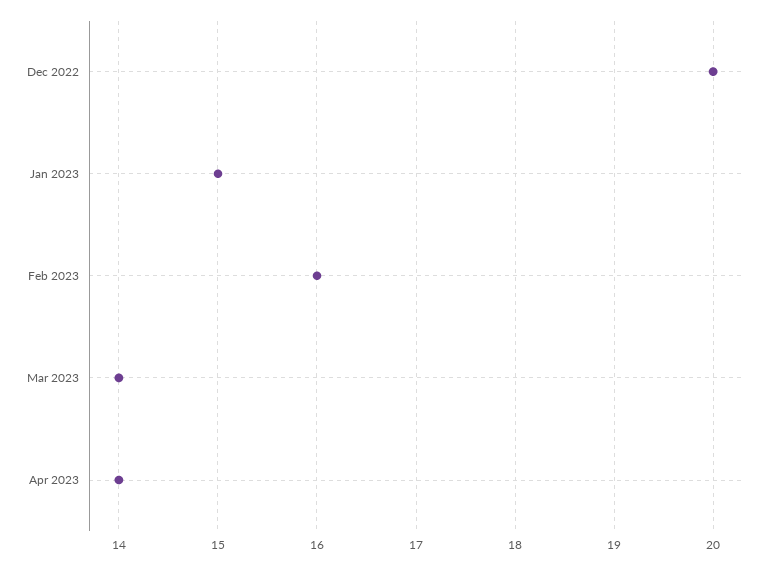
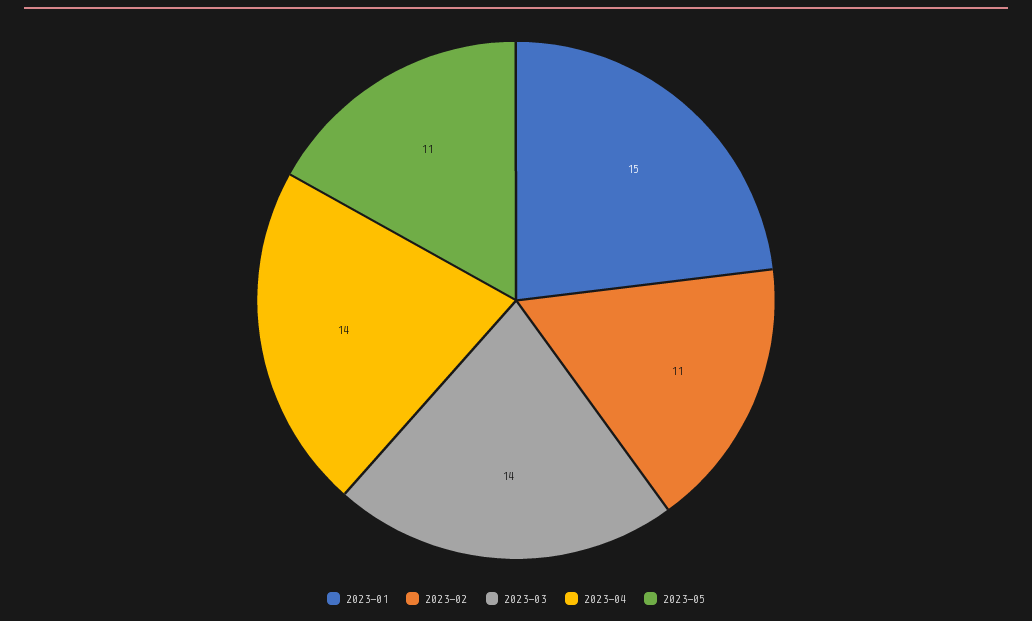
Dec 2022: 20 -> none
Feb 2023: 16 -> 11
2023-05: none -> 11

